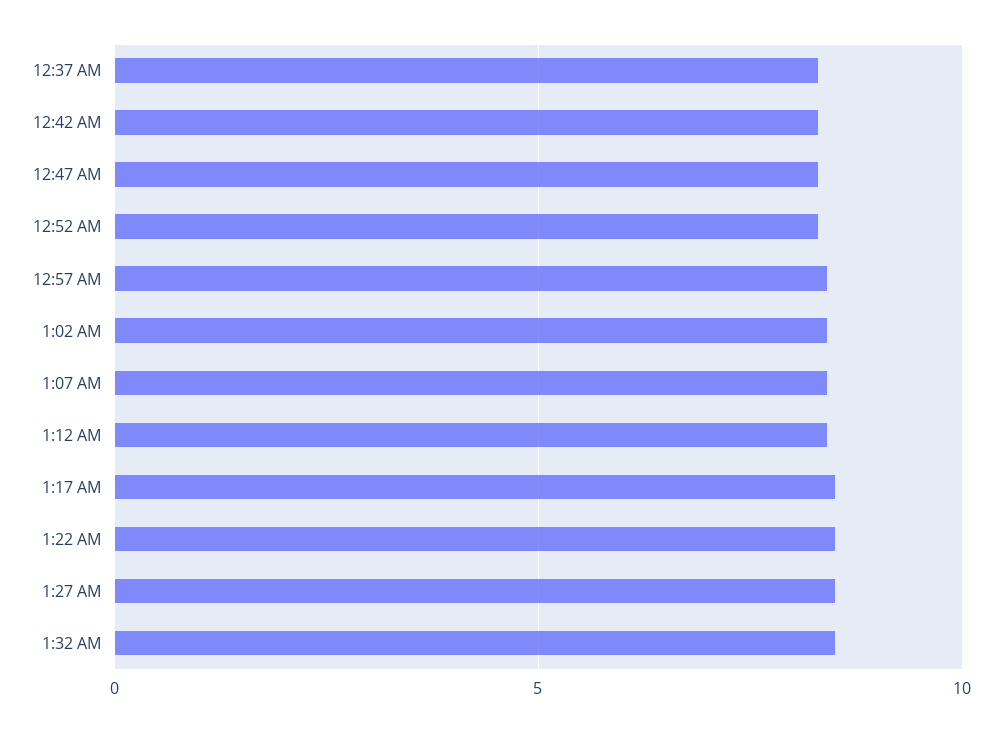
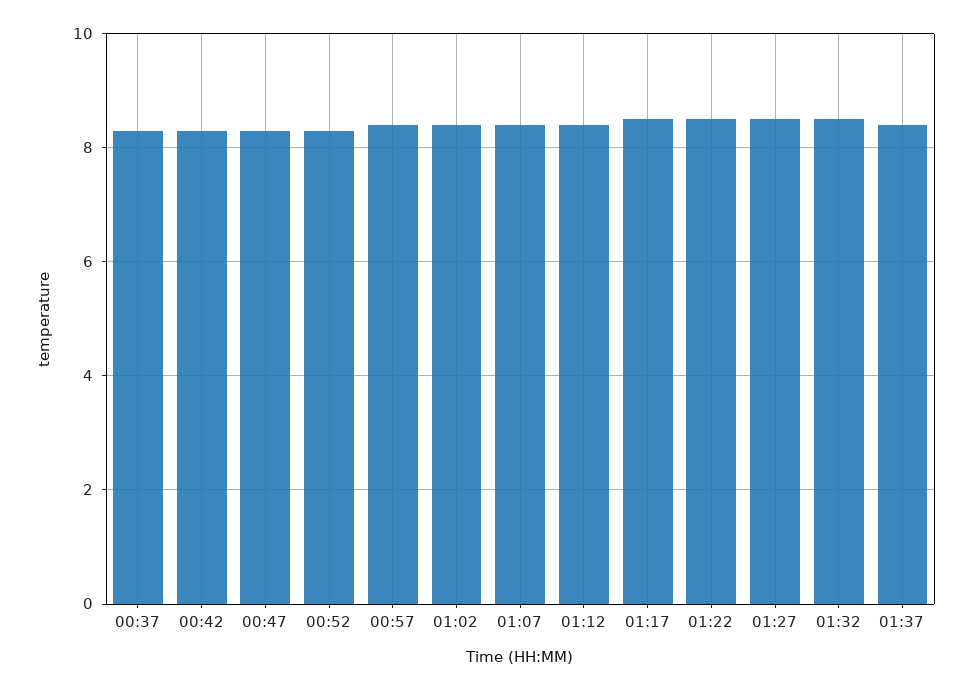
01:37: none -> 8.5

